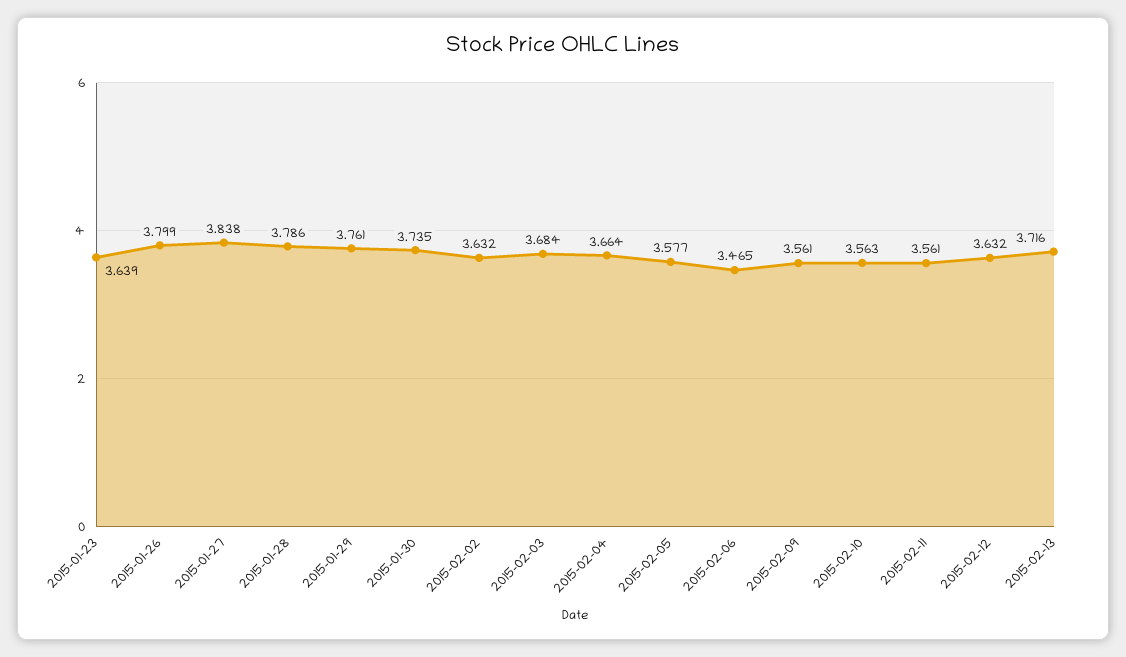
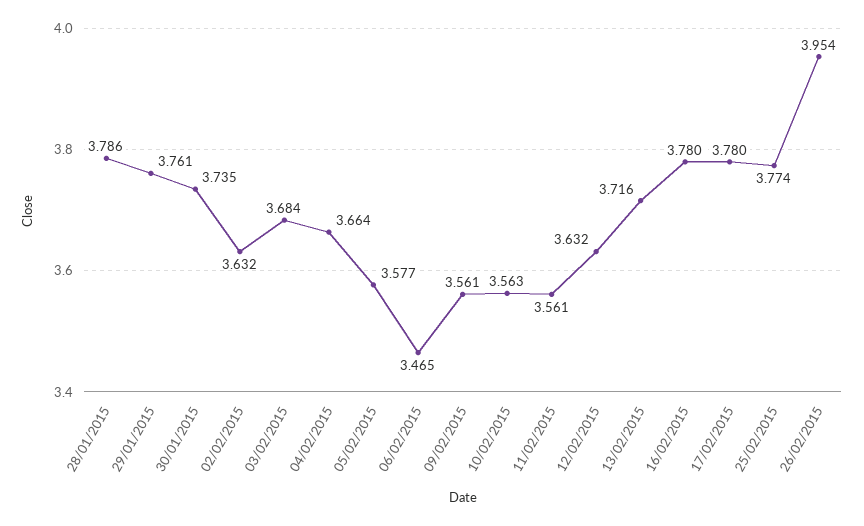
2015-01-23: 3.639 -> none
2015-01-26: 3.799 -> none
2015-01-27: 3.838 -> none
16/02/2015: none -> 3.78
17/02/2015: none -> 3.78
25/02/2015: none -> 3.774
26/02/2015: none -> 3.954

